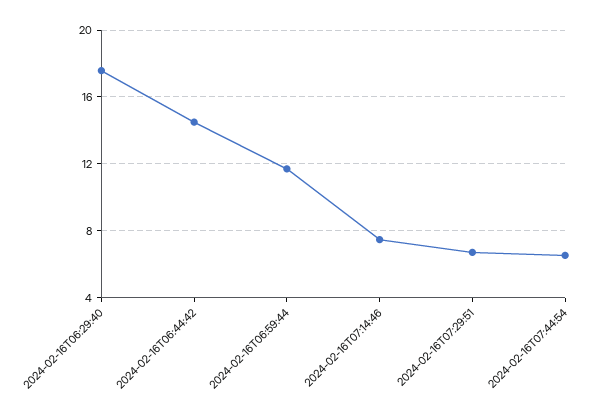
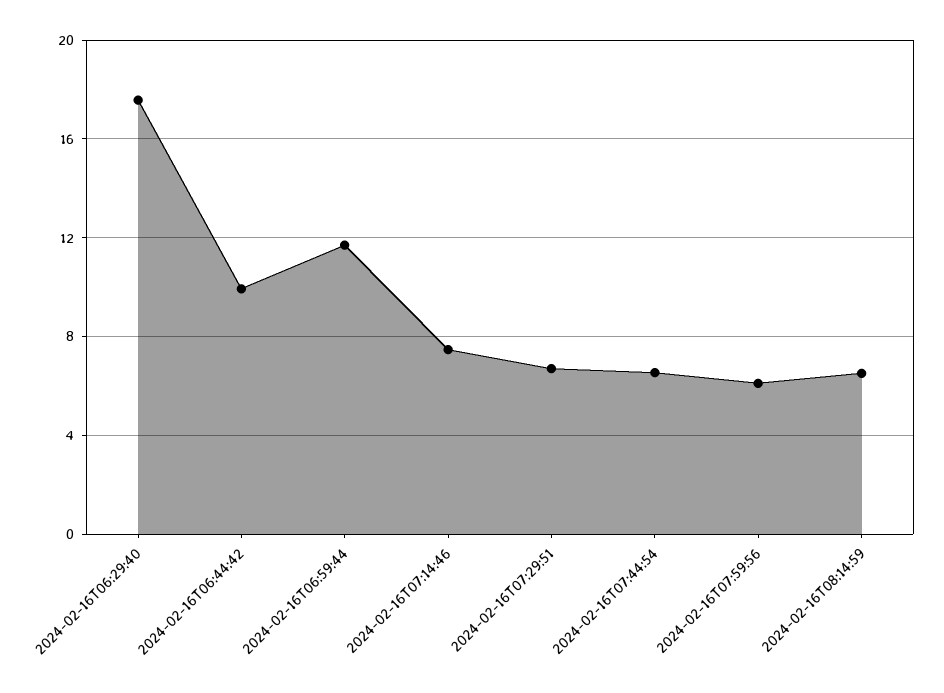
2024-02-16T06:44:42: 14.5 -> 10
2024-02-16T07:59:56: none -> 6
2024-02-16T08:14:59: none -> 6.5

